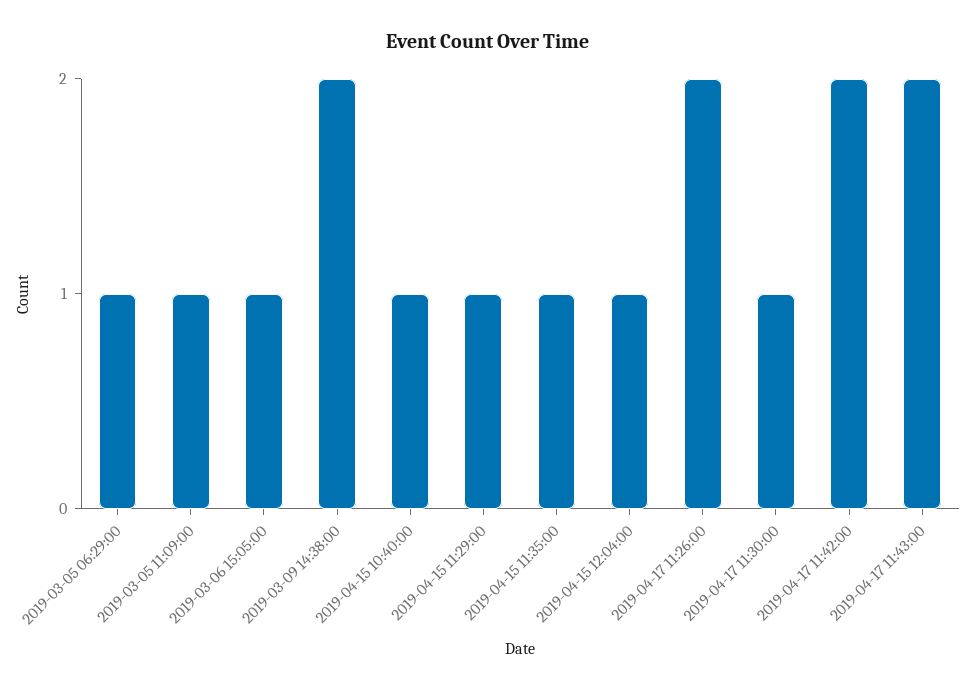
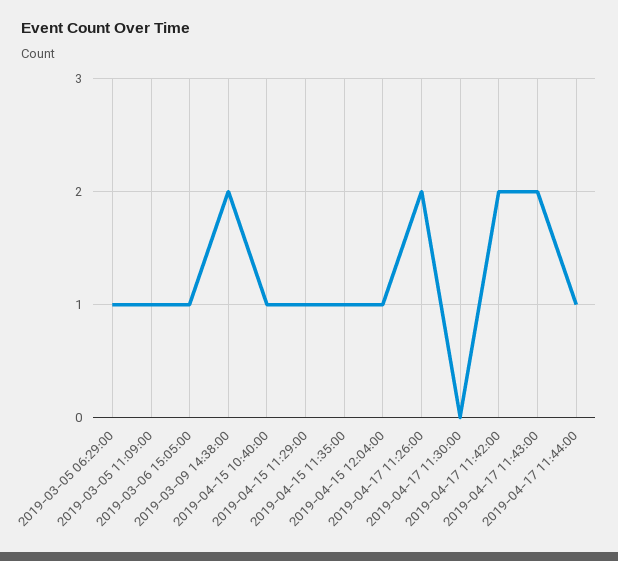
2019-04-17 11:30:00: 1 -> 0
2019-04-17 11:44:00: none -> 1

